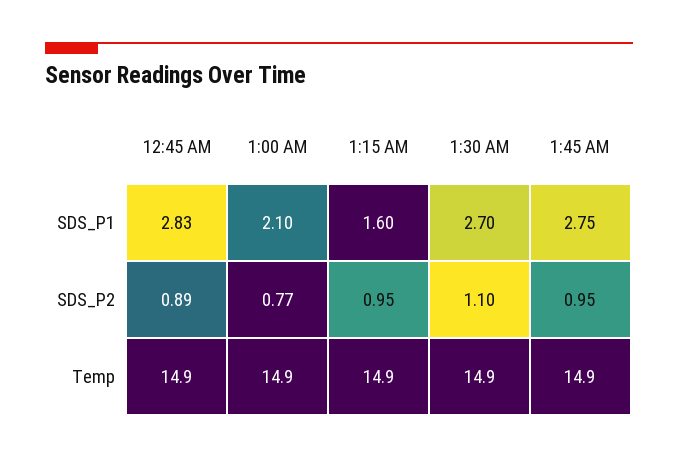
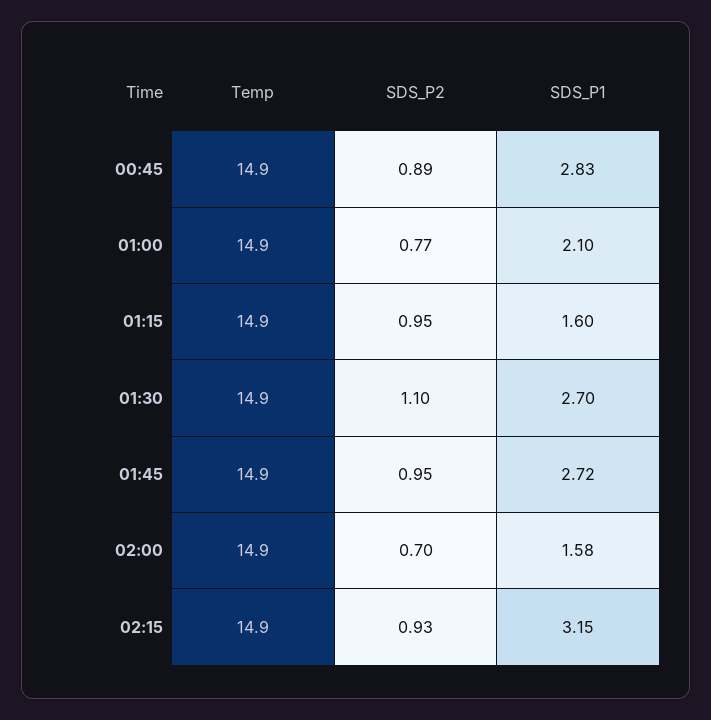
1:45 AM, SDS_P1: 2.75 -> 2.72
02:00, Temp: none -> 14.9
02:00, SDS_P2: none -> 0.7
02:00, SDS_P1: none -> 1.58
02:15, Temp: none -> 14.9
02:15, SDS_P2: none -> 0.93
02:15, SDS_P1: none -> 3.15

